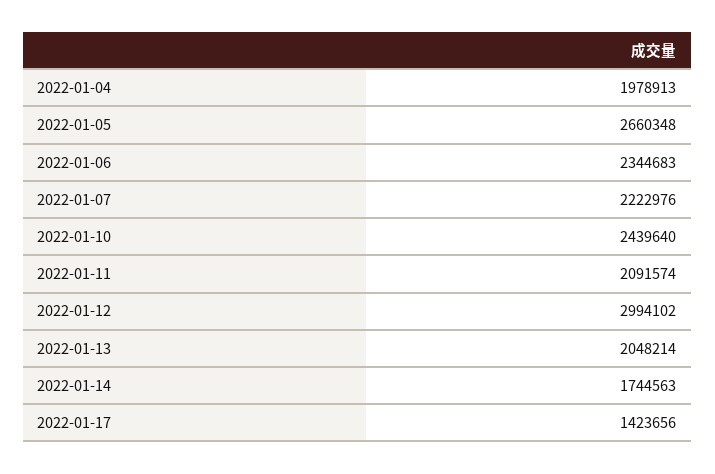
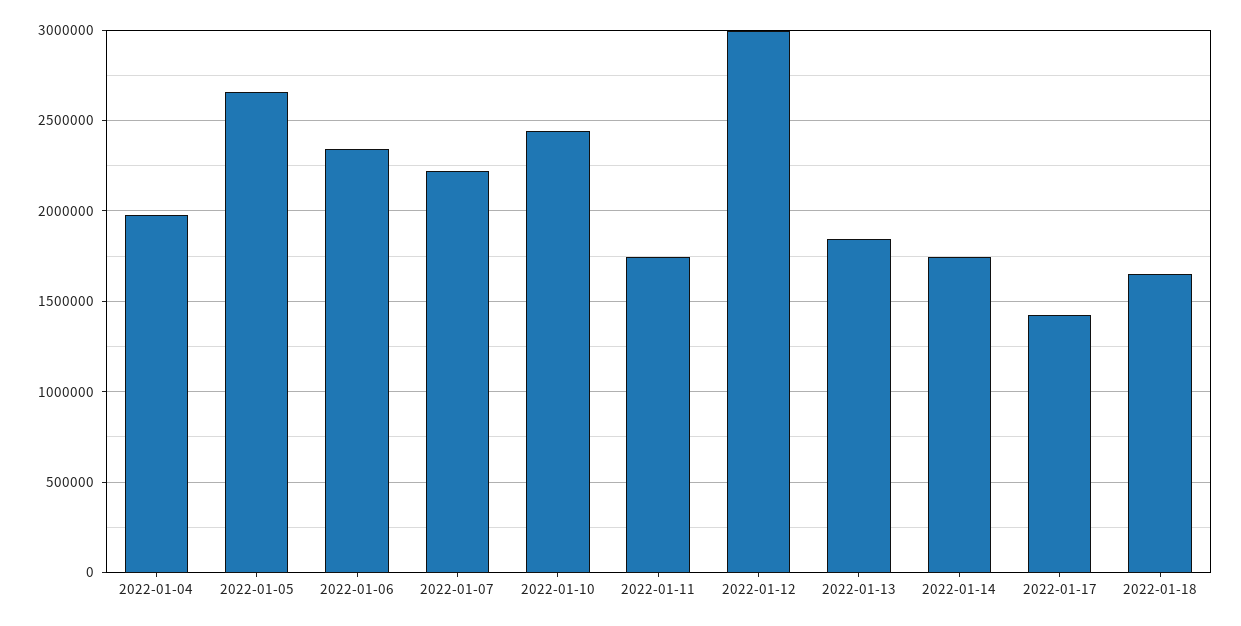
2022-01-11: 2091574 -> 1750000
2022-01-13: 2048214 -> 1850000
2022-01-18: none -> 1650000

